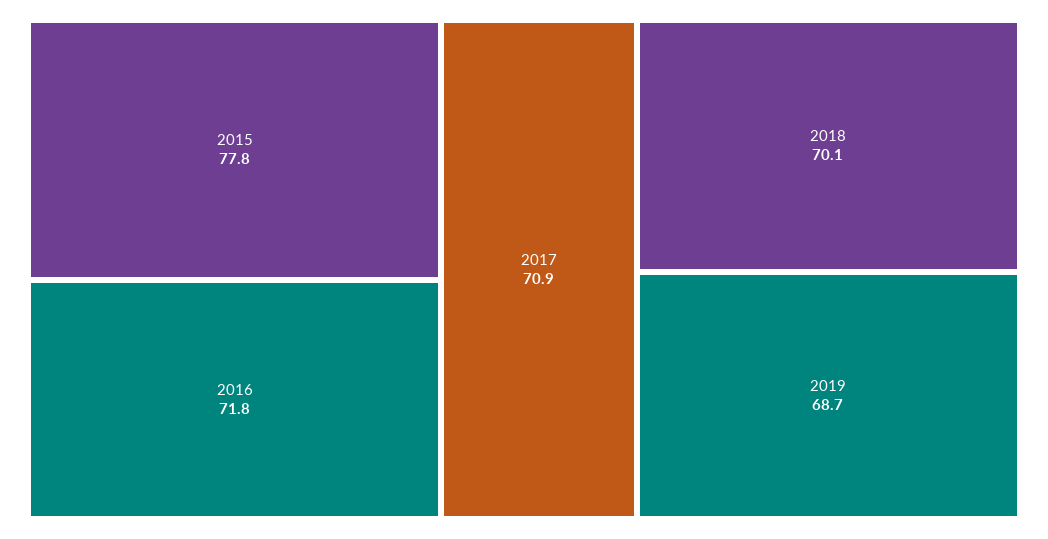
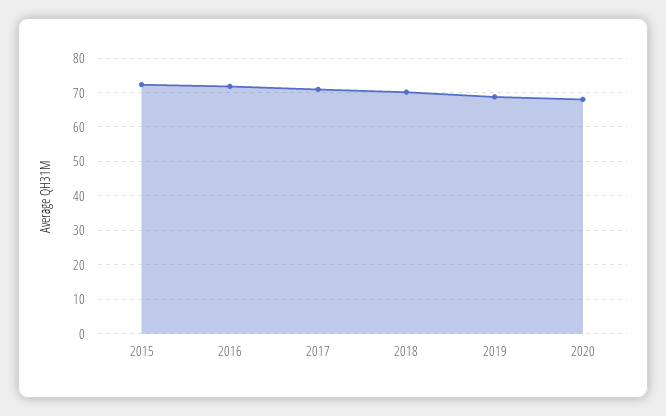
2015: 77.8 -> 72
2020: none -> 68

